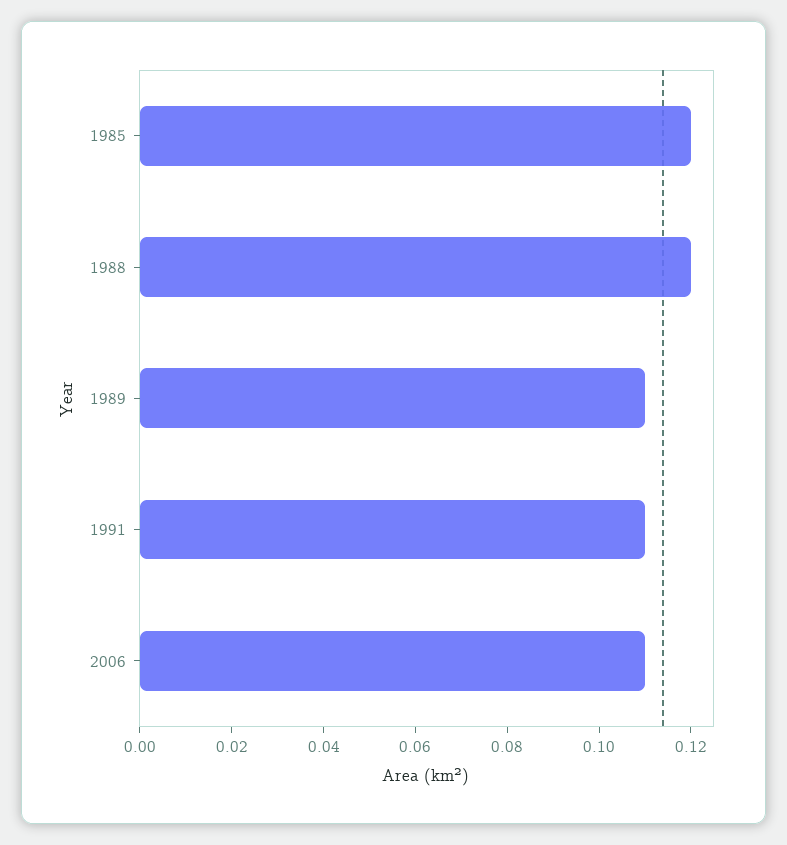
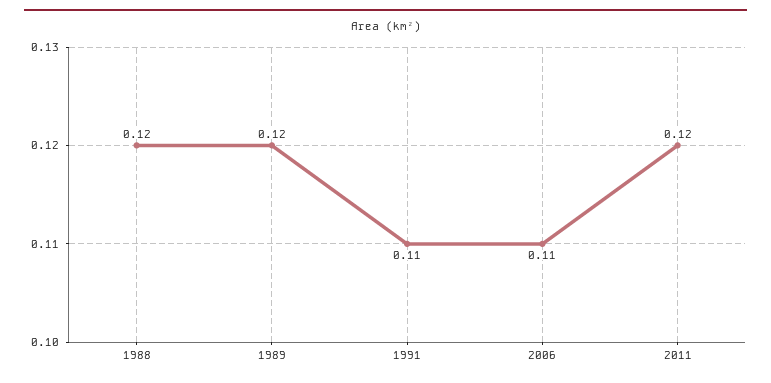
1985: 0.12 -> none
1989: 0.11 -> 0.12
2011: none -> 0.12

